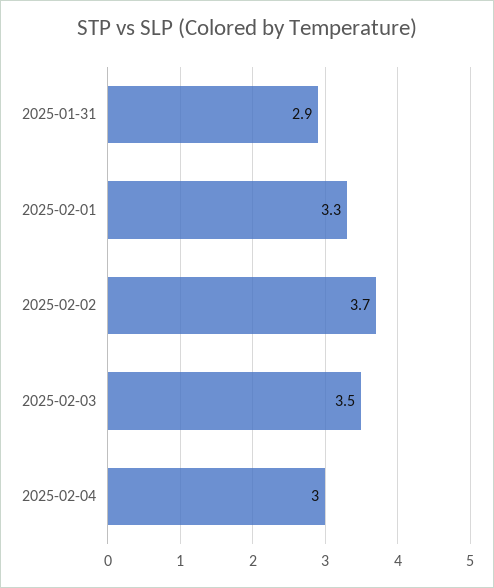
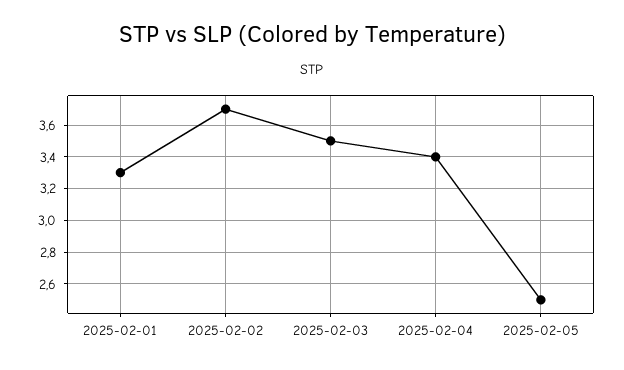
2025-01-31: 2.9 -> none
2025-02-04: 3 -> 3.4
2025-02-05: none -> 2.5

